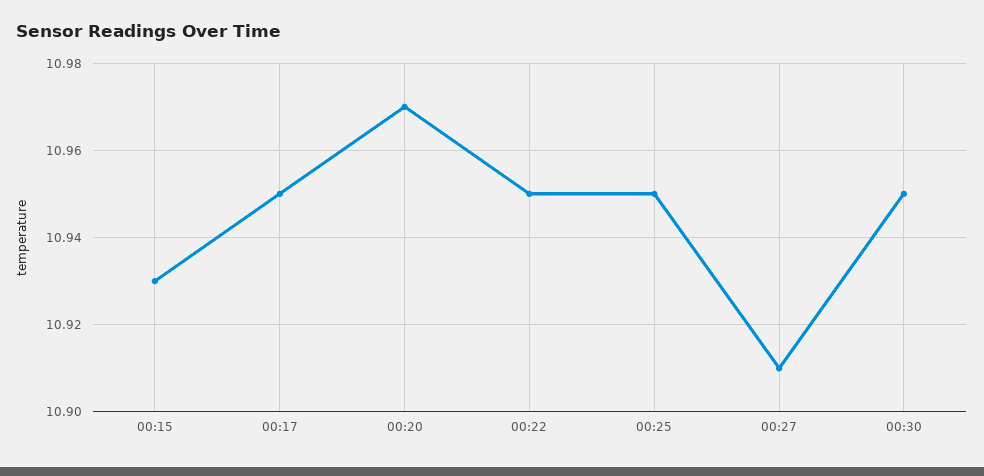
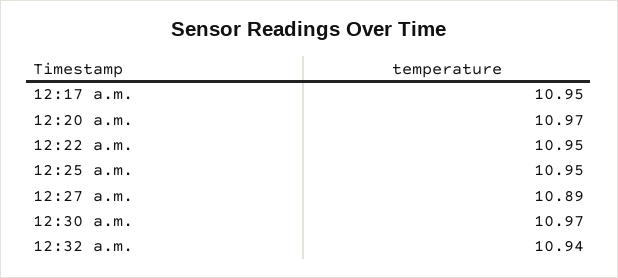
00:15: 10.93 -> none
00:27: 10.91 -> 10.89
00:30: 10.95 -> 10.97
12:32 a.m.: none -> 10.94

